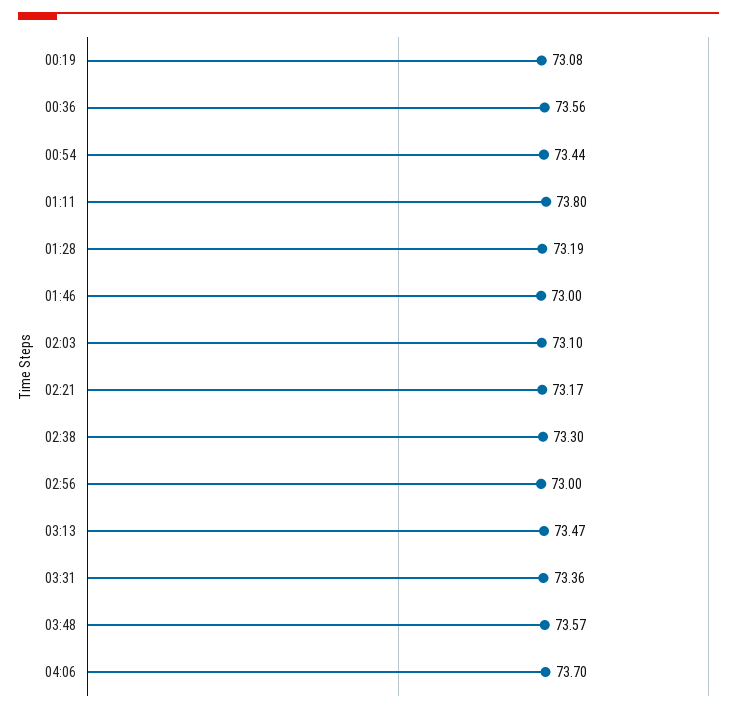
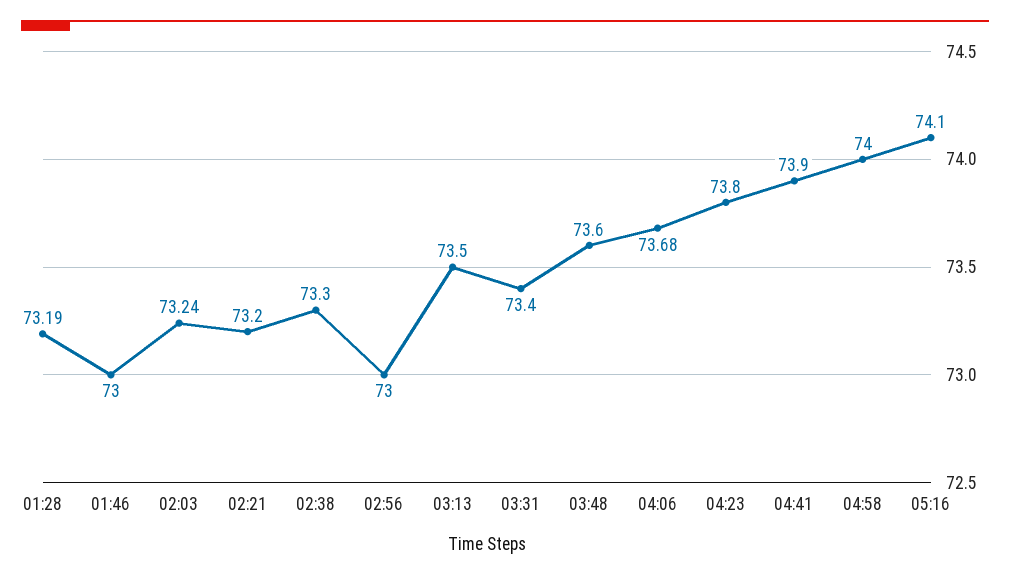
00:19: 73.08 -> none
00:36: 73.56 -> none
00:54: 73.44 -> none
01:11: 73.8 -> none
02:03: 73.1 -> 73.24
02:21: 73.17 -> 73.2
03:13: 73.47 -> 73.5
03:31: 73.36 -> 73.4
03:48: 73.57 -> 73.6
04:06: 73.7 -> 73.68
04:23: none -> 73.8
04:41: none -> 73.9
04:58: none -> 74
05:16: none -> 74.1

